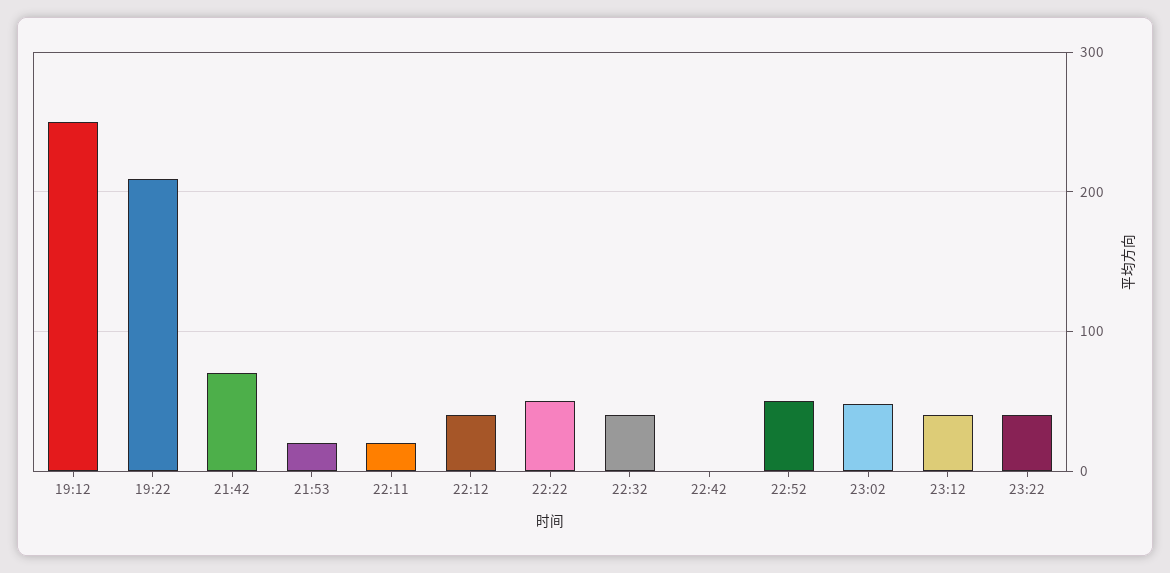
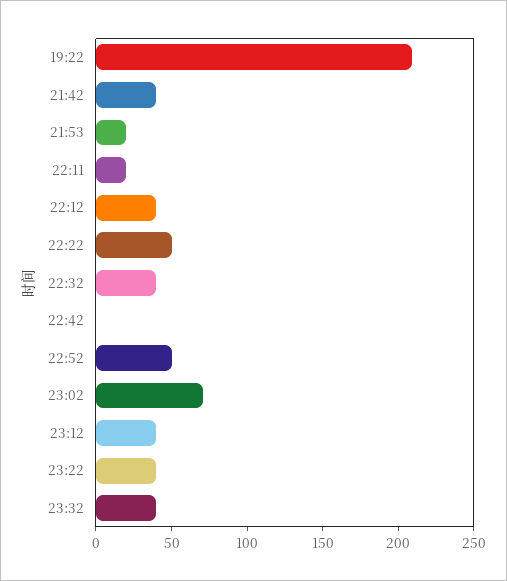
19:12: 250 -> none
21:42: 70 -> 40
23:02: 50 -> 70
23:32: none -> 40

